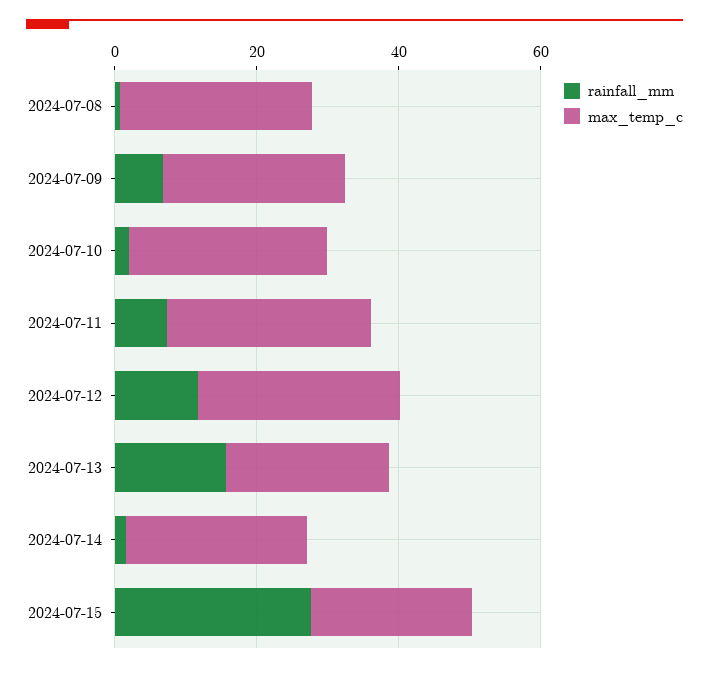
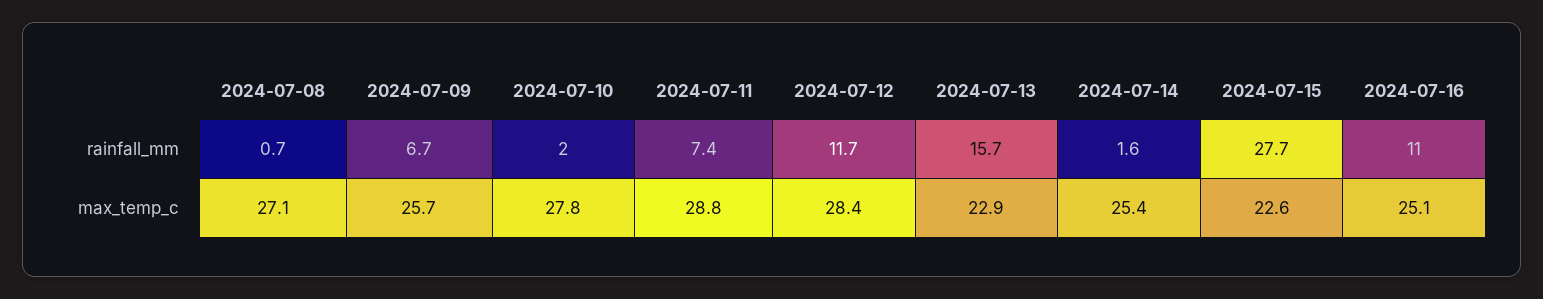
rainfall_mm, 2024-07-16: none -> 11
max_temp_c, 2024-07-16: none -> 25.1

